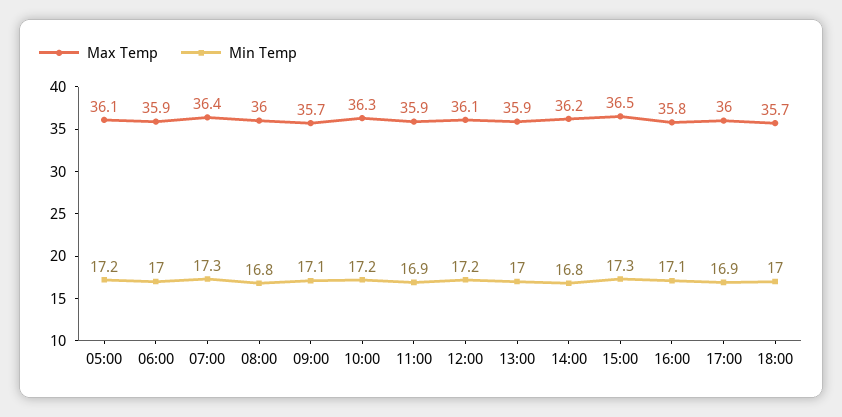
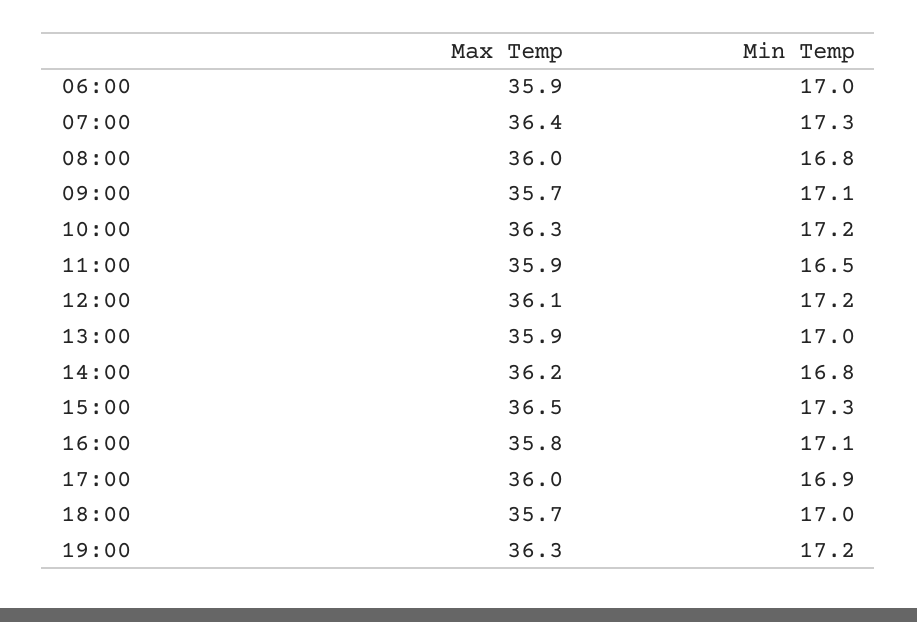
Max Temp, 05:00: 36.1 -> none
Min Temp, 05:00: 17.2 -> none
Min Temp, 11:00: 16.9 -> 16.5
Max Temp, 19:00: none -> 36.3
Min Temp, 19:00: none -> 17.2

